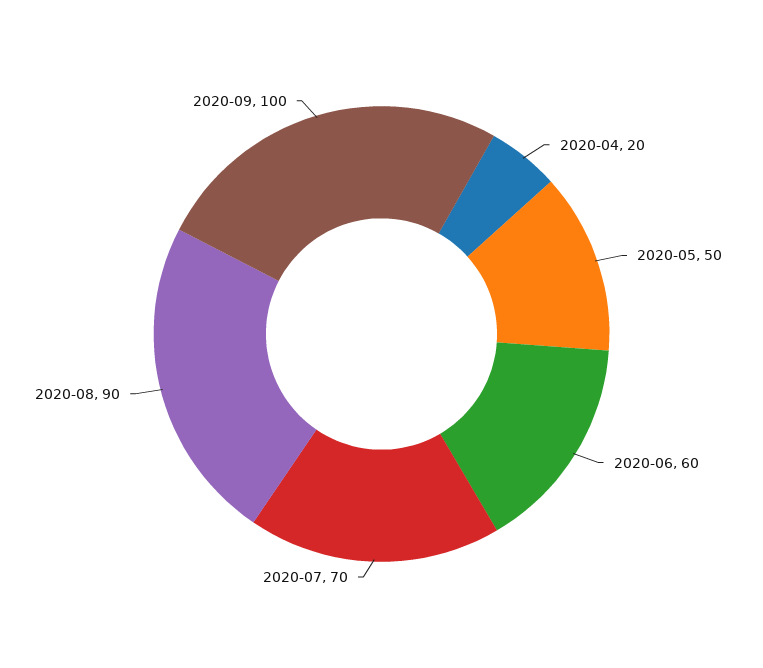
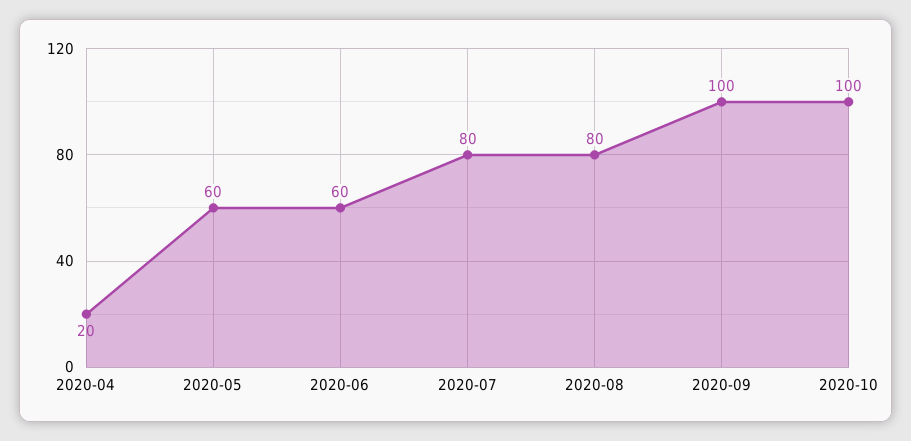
2020-05: 50 -> 60
2020-07: 70 -> 80
2020-08: 90 -> 80
2020-10: none -> 100

